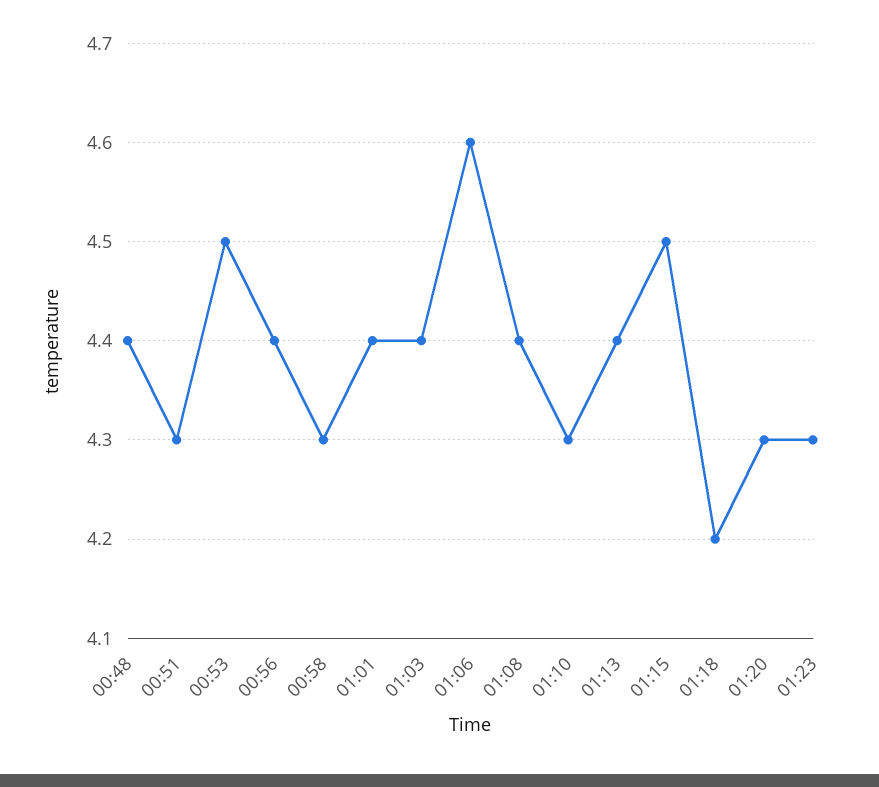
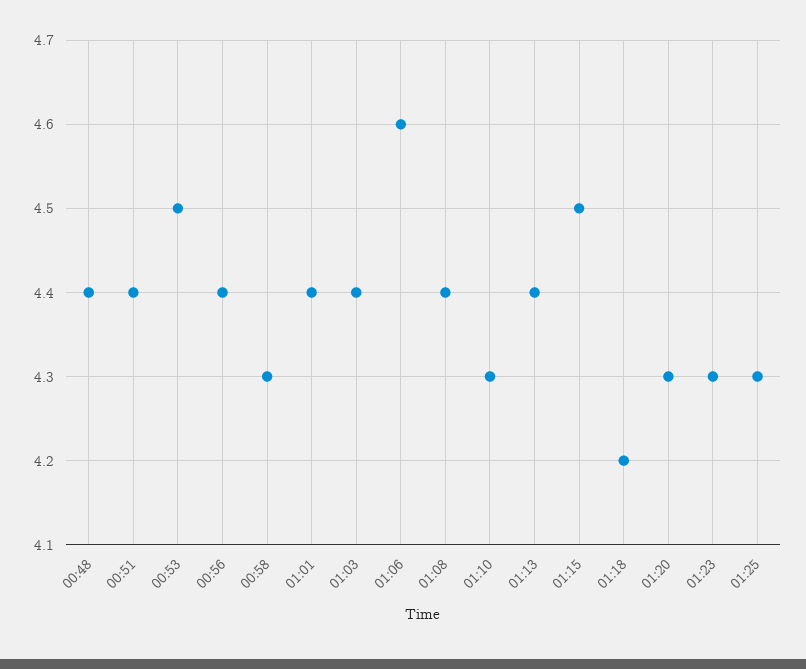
00:51: 4.3 -> 4.4
01:25: none -> 4.3

